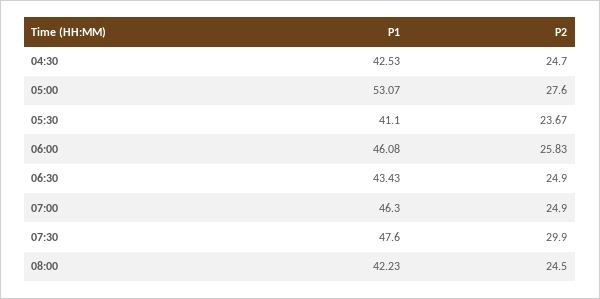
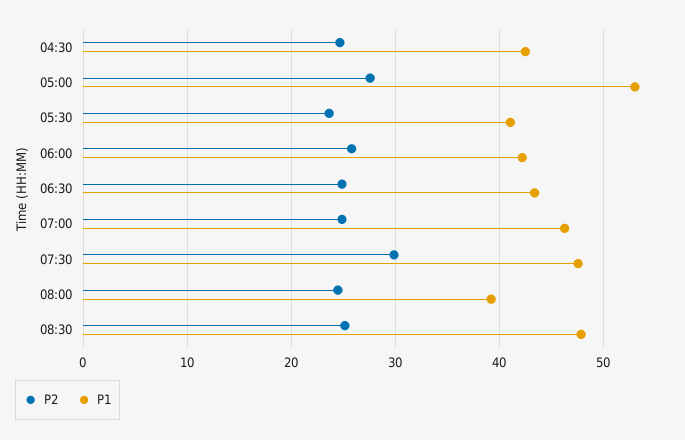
P1, 06:00: 46.08 -> 42
P1, 08:00: 42.23 -> 39
P2, 08:30: none -> 25
P1, 08:30: none -> 48

